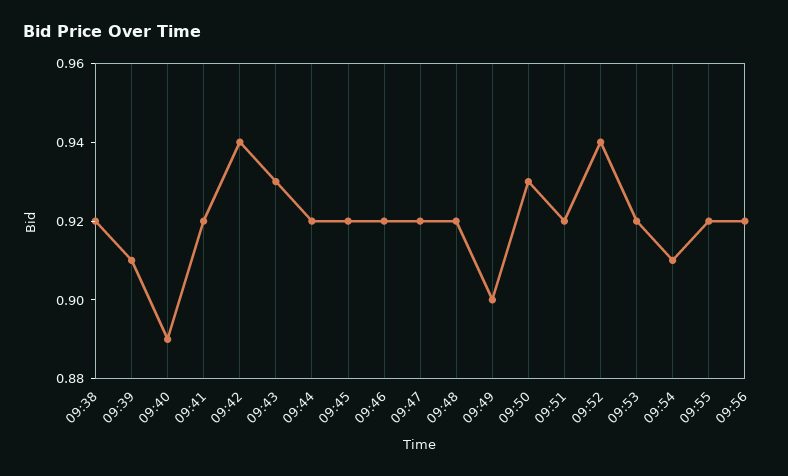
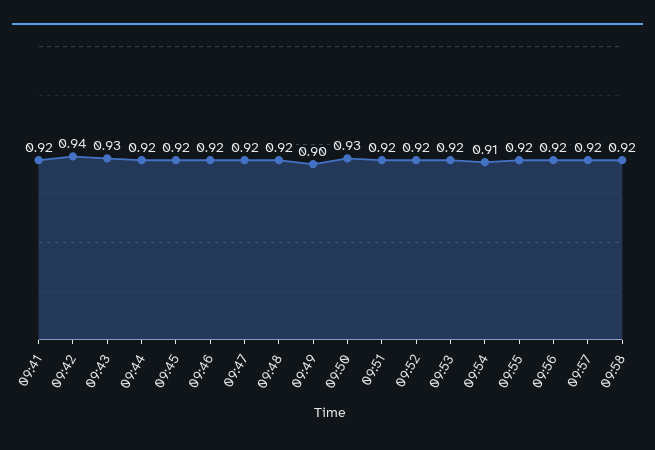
09:38: 0.92 -> none
09:39: 0.91 -> none
09:40: 0.89 -> none
09:52: 0.94 -> 0.92
09:57: none -> 0.92
09:58: none -> 0.92

